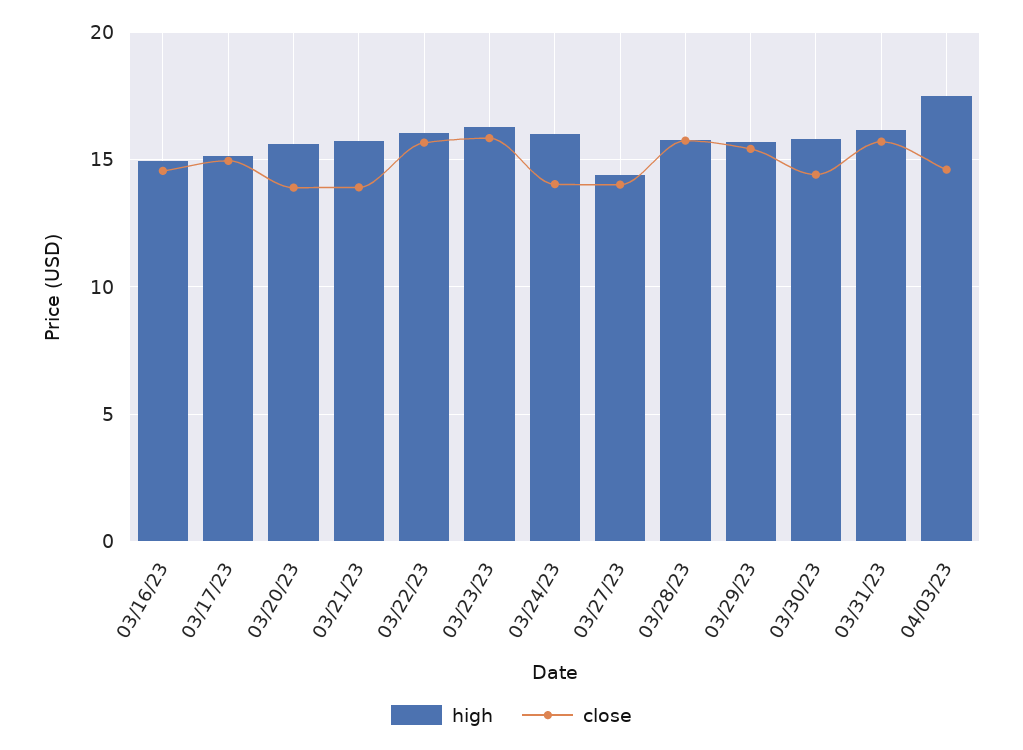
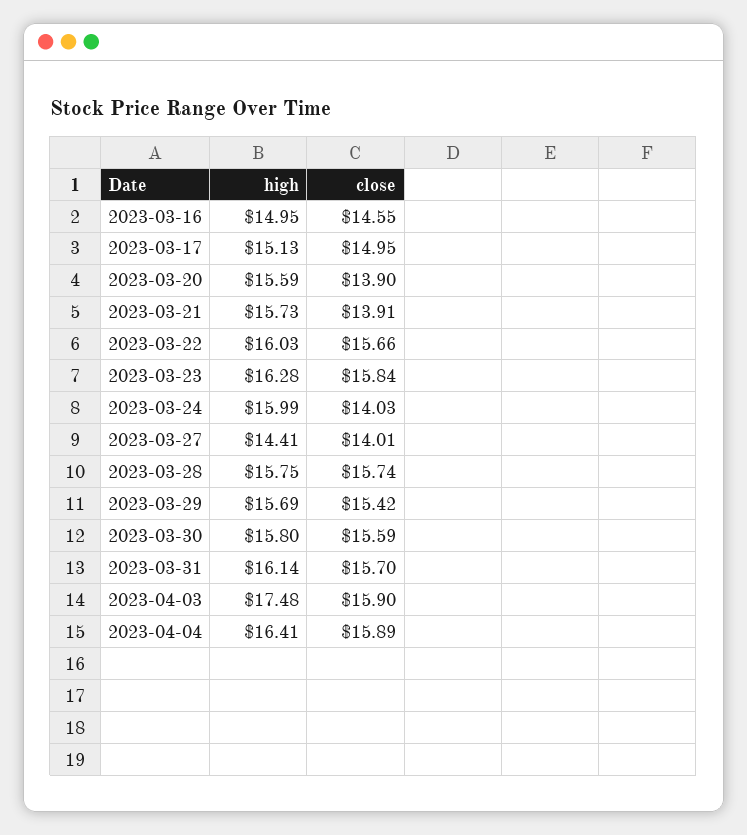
close, 03/30/23: 14.5 -> 15.59
close, 04/03/23: 14.5 -> 15.9
high, 2023-04-04: none -> 16.41
close, 2023-04-04: none -> 15.89

